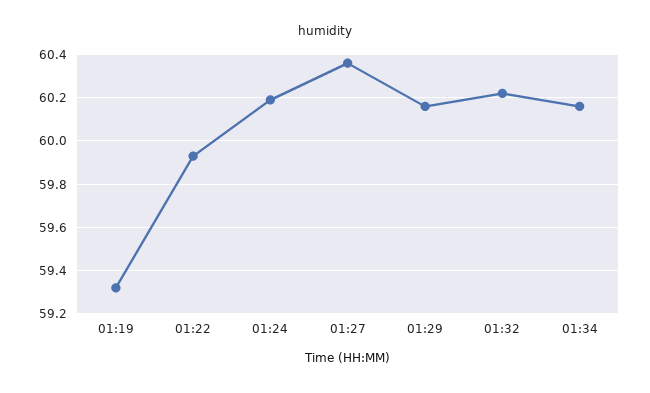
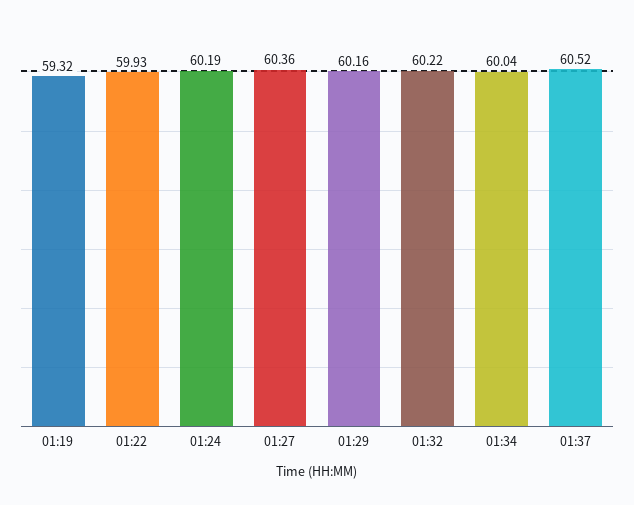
01:34: 60.15 -> 60.04
01:37: none -> 60.52

